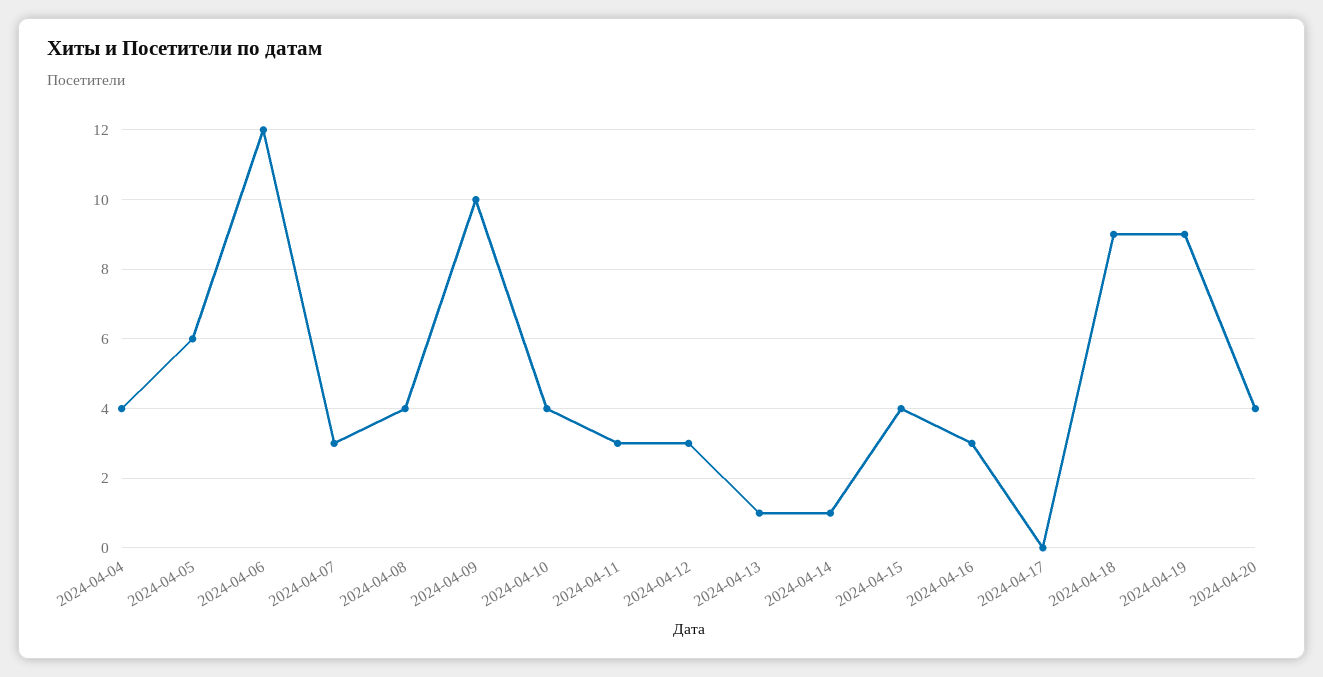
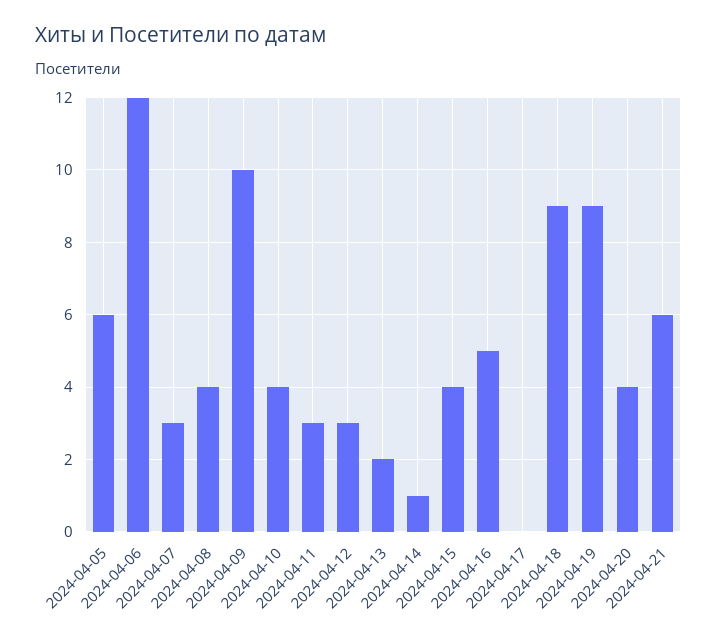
2024-04-04: 4 -> none
2024-04-13: 1 -> 2
2024-04-16: 3 -> 5
2024-04-21: none -> 6

